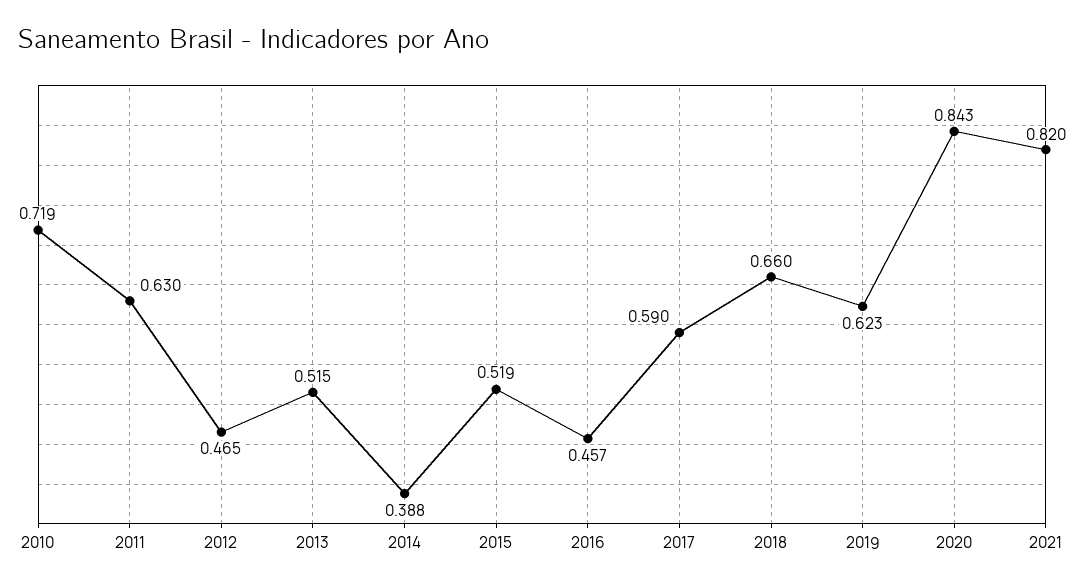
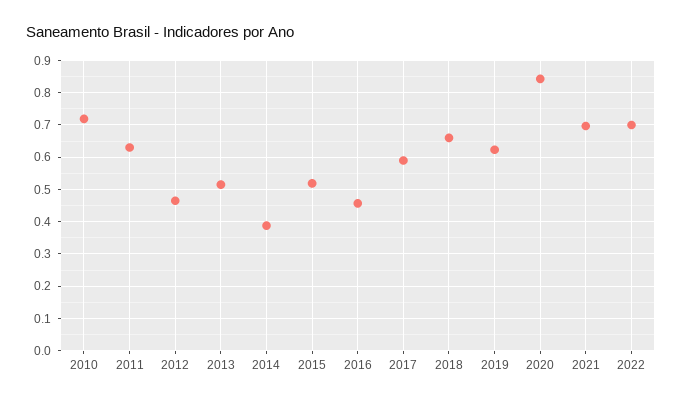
2021: 0.82 -> 0.7
2022: none -> 0.7

